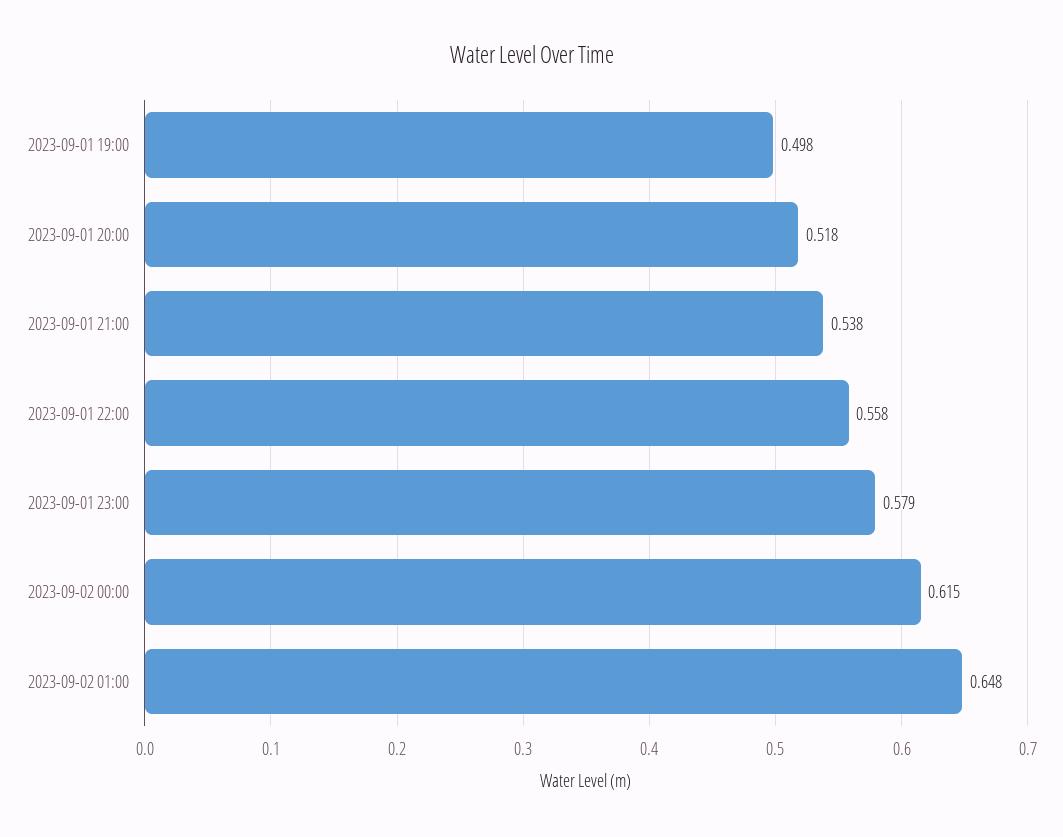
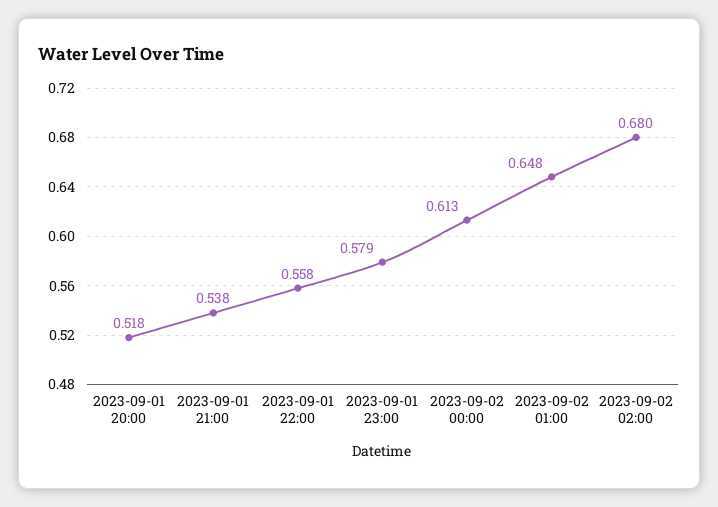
2023-09-01 19:00: 0.498 -> none
2023-09-02 00:00: 0.615 -> 0.613
2023-09-02 02:00: none -> 0.68

